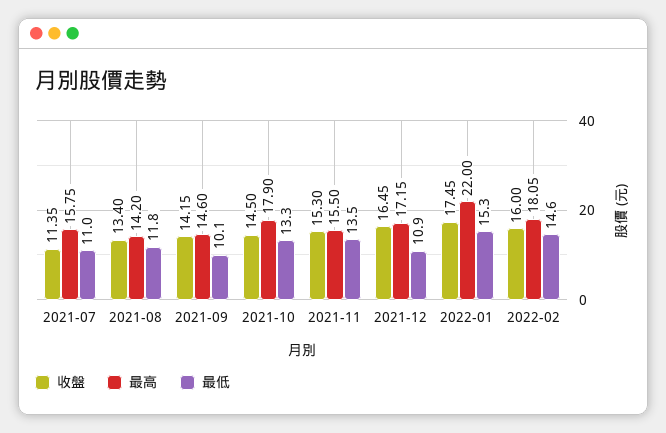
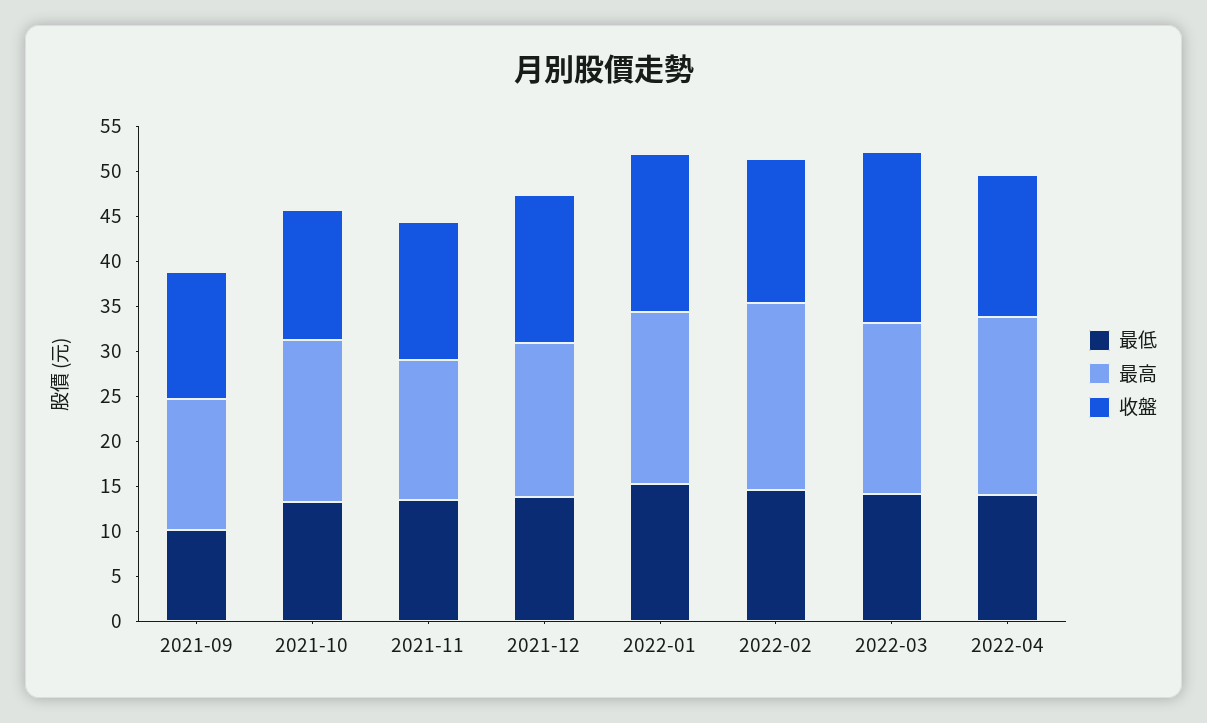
收盤, 2021-07: 11.35 -> none
最高, 2021-07: 15.75 -> none
最低, 2021-07: 11 -> none
收盤, 2021-08: 13.4 -> none
最高, 2021-08: 14.2 -> none
最低, 2021-08: 11.8 -> none
最低, 2021-12: 10.9 -> 14
最高, 2022-01: 22 -> 19
最高, 2022-02: 18.05 -> 21
最低, 2022-03: none -> 14
最高, 2022-03: none -> 19
收盤, 2022-03: none -> 19
最低, 2022-04: none -> 14
最高, 2022-04: none -> 20
收盤, 2022-04: none -> 16

